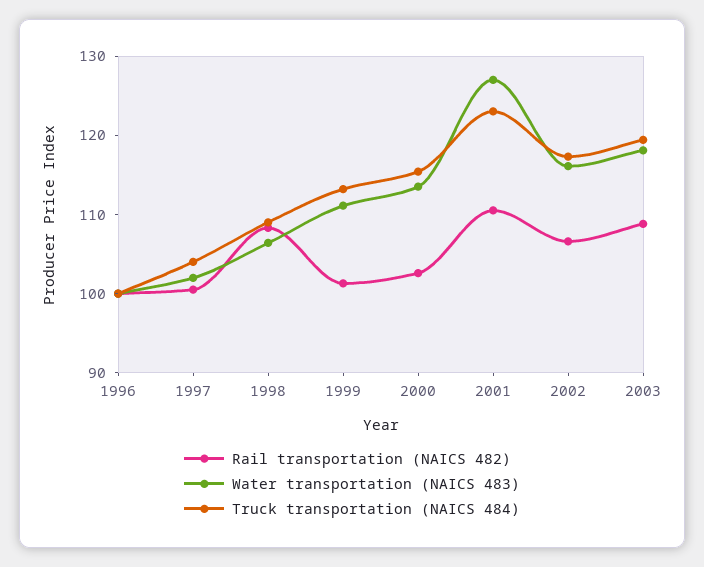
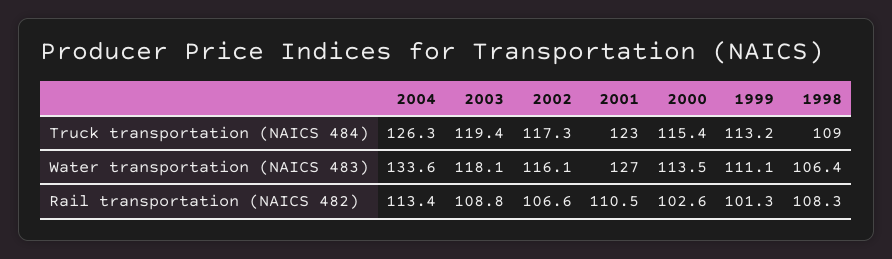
Rail transportation (NAICS 482), 1996: 100 -> none
Water transportation (NAICS 483), 1996: 100 -> none
Truck transportation (NAICS 484), 1996: 100 -> none
Rail transportation (NAICS 482), 1997: 100 -> none
Water transportation (NAICS 483), 1997: 102 -> none
Truck transportation (NAICS 484), 1997: 104 -> none
Truck transportation (NAICS 484), 2004: none -> 126.3
Water transportation (NAICS 483), 2004: none -> 133.6
Rail transportation (NAICS 482), 2004: none -> 113.4

